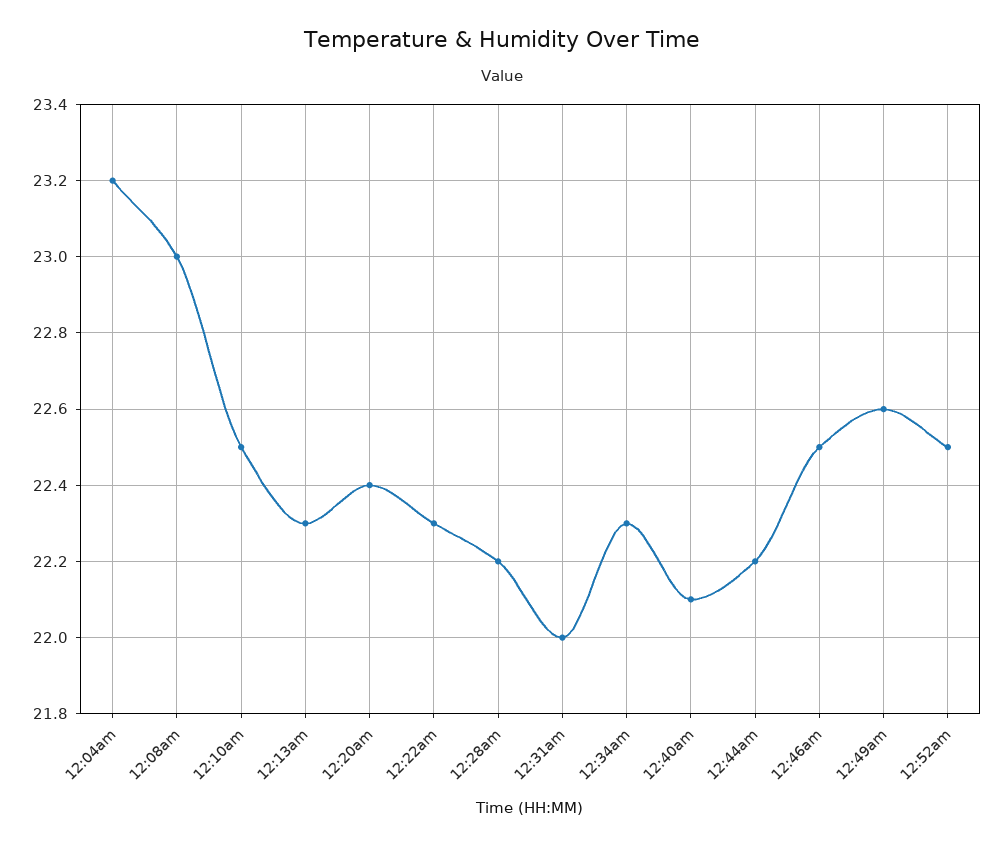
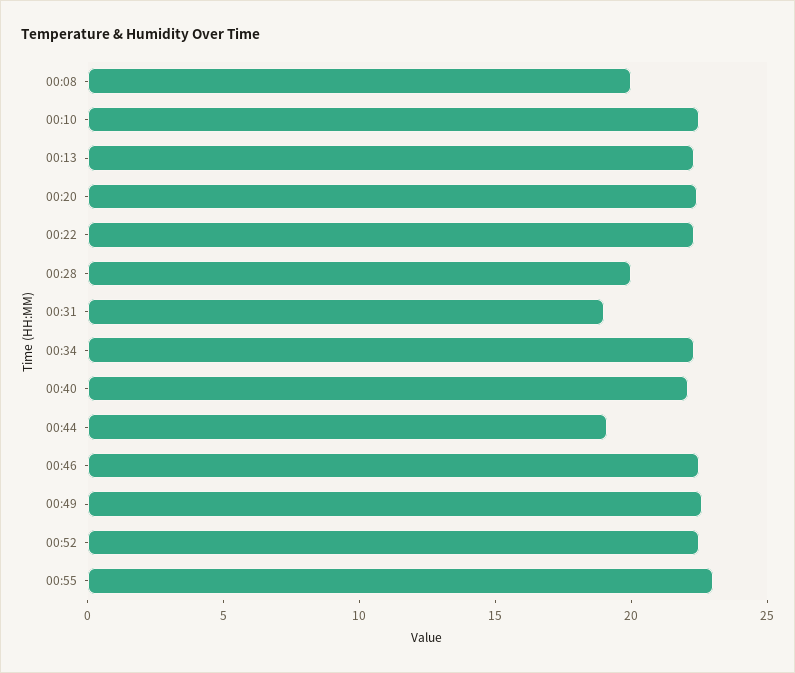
12:04am: 23.2 -> none
12:08am: 23 -> 20
12:28am: 22.2 -> 20
12:31am: 22 -> 19
12:44am: 22.2 -> 19
00:55: none -> 23

